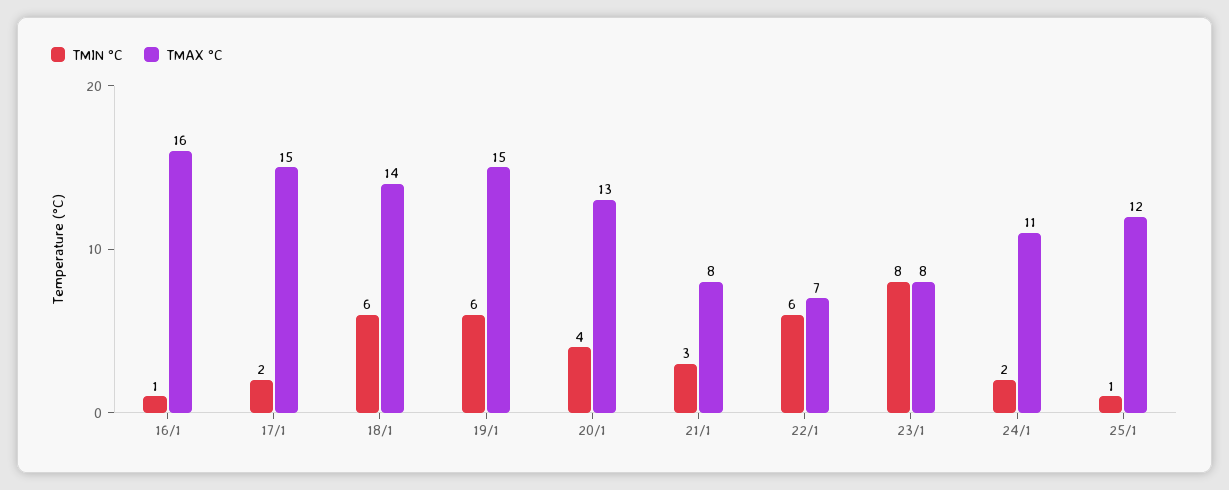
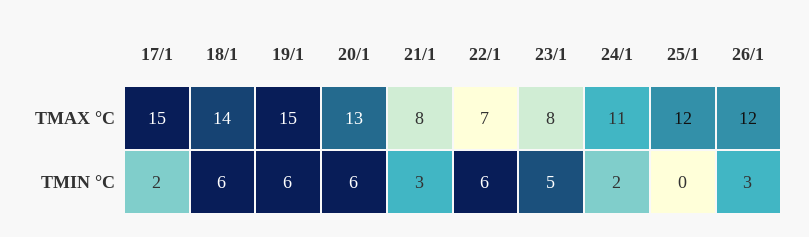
TMIN °C, 16/1: 1 -> none
TMAX °C, 16/1: 16 -> none
TMIN °C, 20/1: 4 -> 6
TMIN °C, 23/1: 8 -> 5
TMIN °C, 25/1: 1 -> 0
TMAX °C, 26/1: none -> 12
TMIN °C, 26/1: none -> 3

